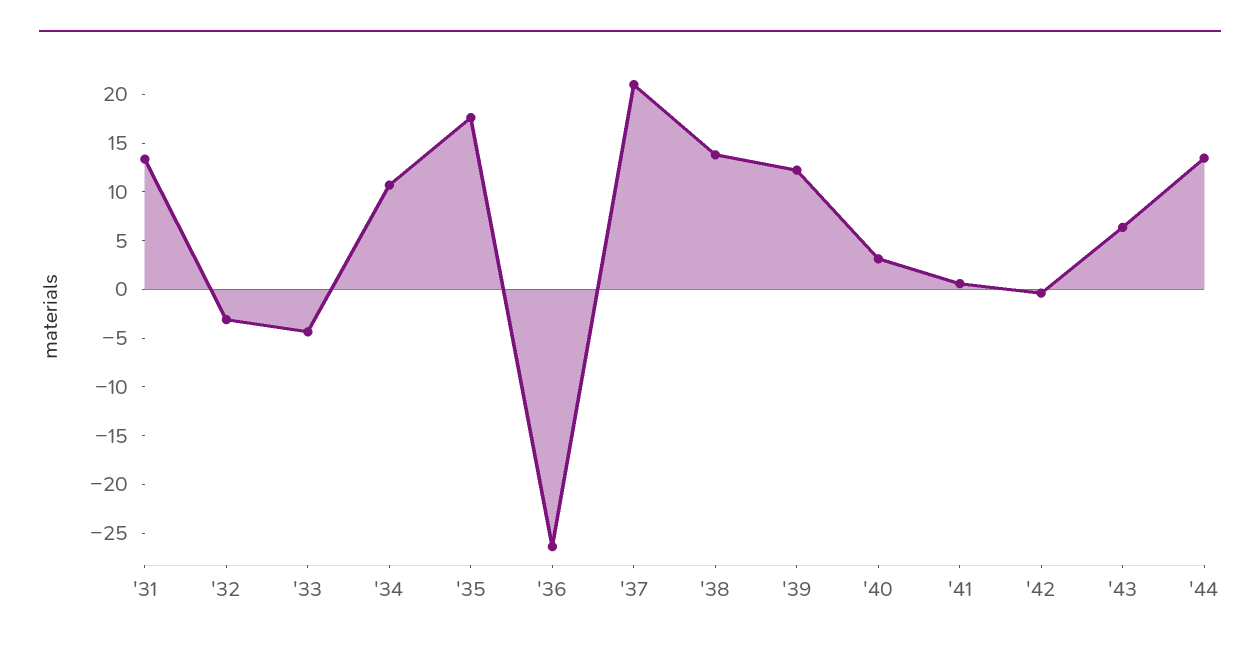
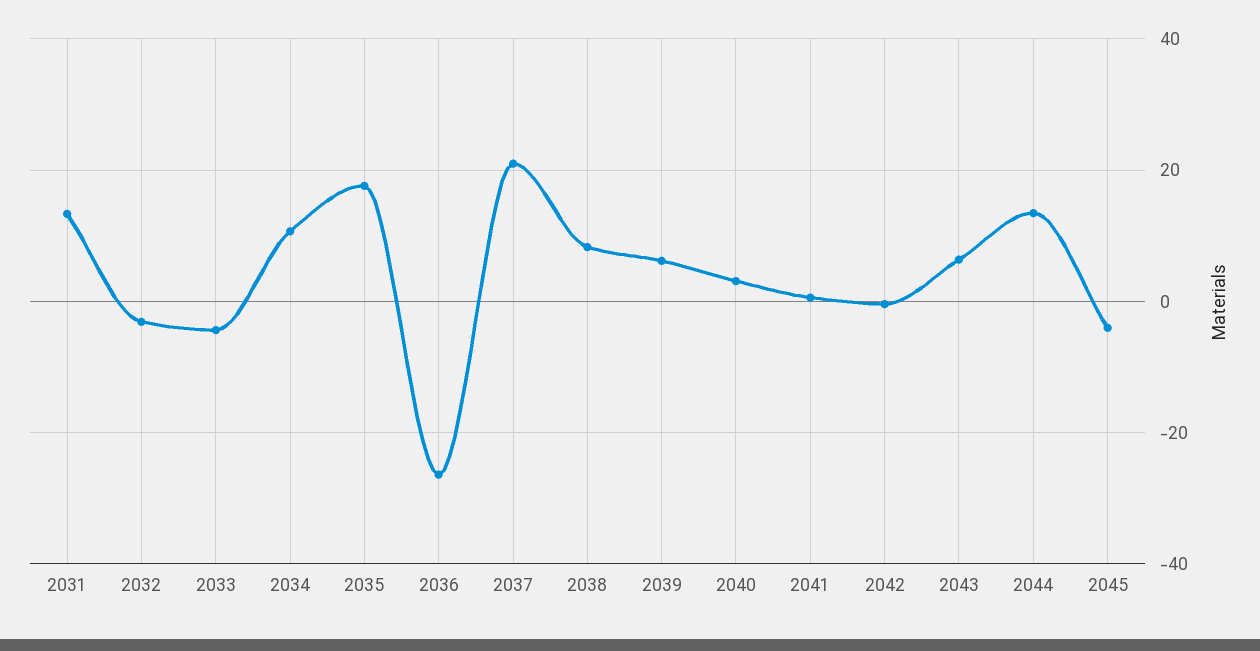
'38: 14 -> 8
'39: 12 -> 6
2045: none -> -4

